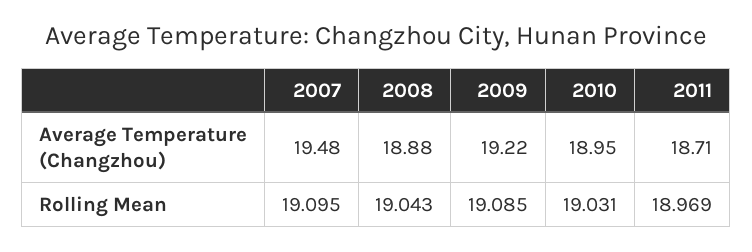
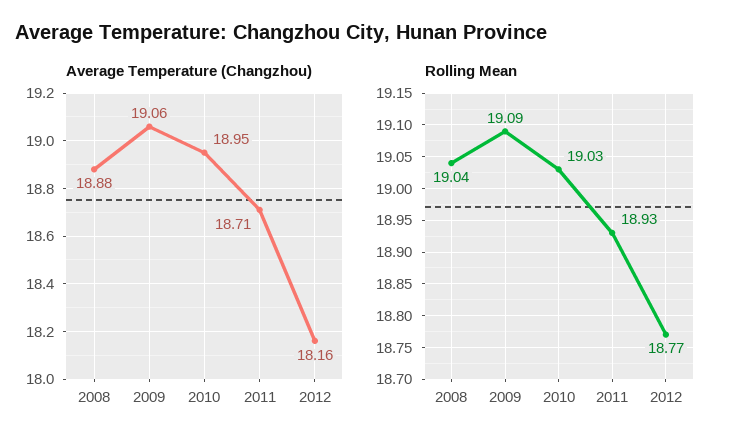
Average Temperature (Changzhou), 2007: 19.48 -> none
Average Temperature (Changzhou), 2009: 19.22 -> 19.06
Rolling Mean, 2007: 19.095 -> none
Rolling Mean, 2011: 18.969 -> 18.93
Average Temperature (Changzhou), 2012: none -> 18.16
Rolling Mean, 2012: none -> 18.77

